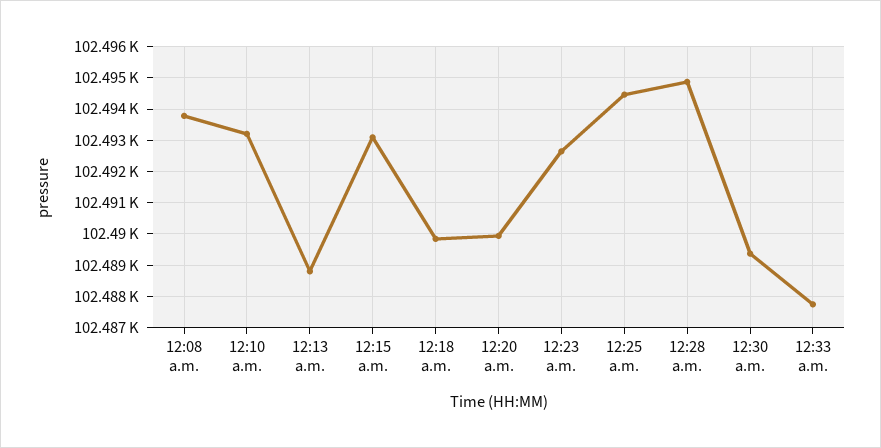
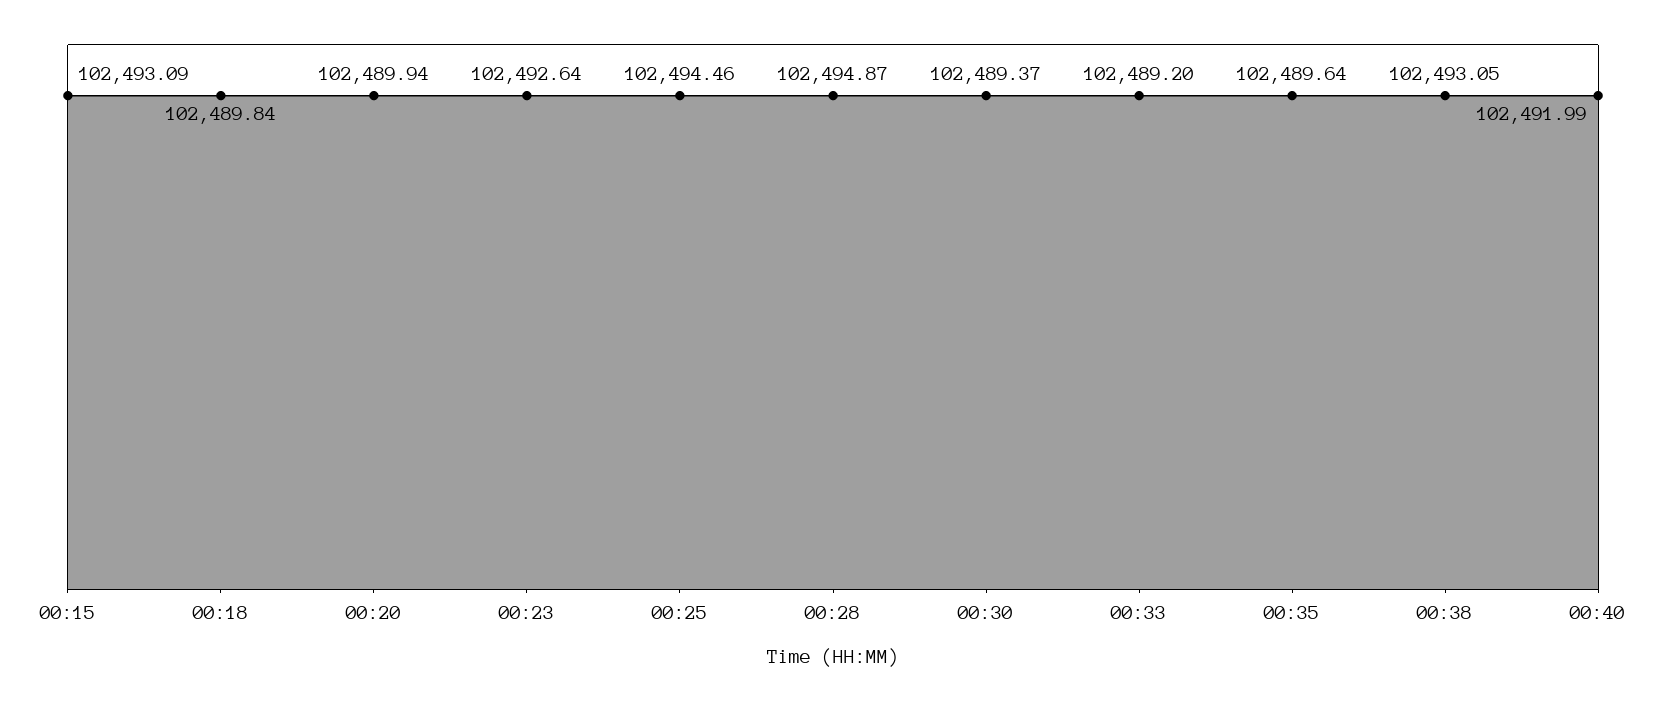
12:08 a.m.: 102493.8 -> none
12:10 a.m.: 102493.2 -> none
12:13 a.m.: 102488.8 -> none
12:33 a.m.: 102487.8 -> 102489.2
00:35: none -> 102489.64
00:38: none -> 102493.05
00:40: none -> 102491.99

